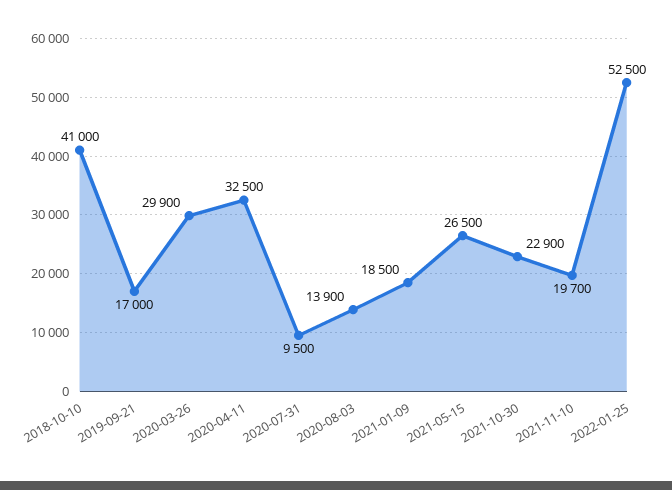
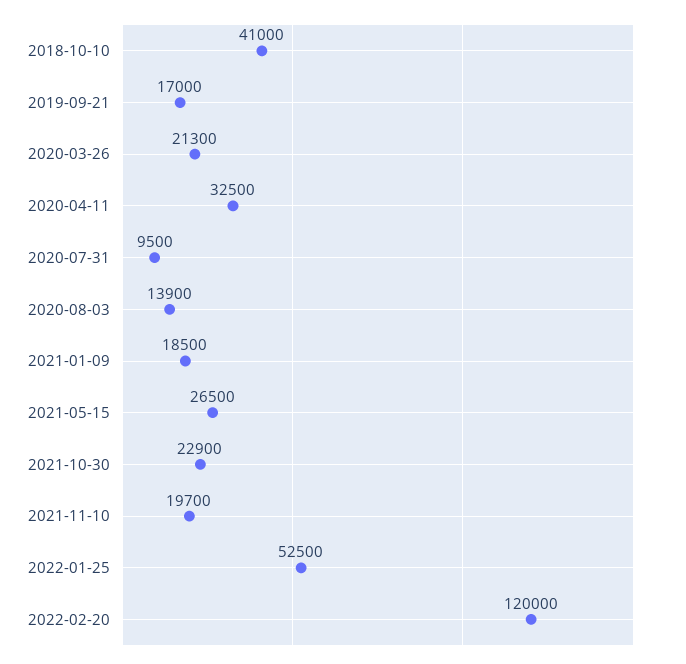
2020-03-26: 29900 -> 21300
2022-02-20: none -> 120000

